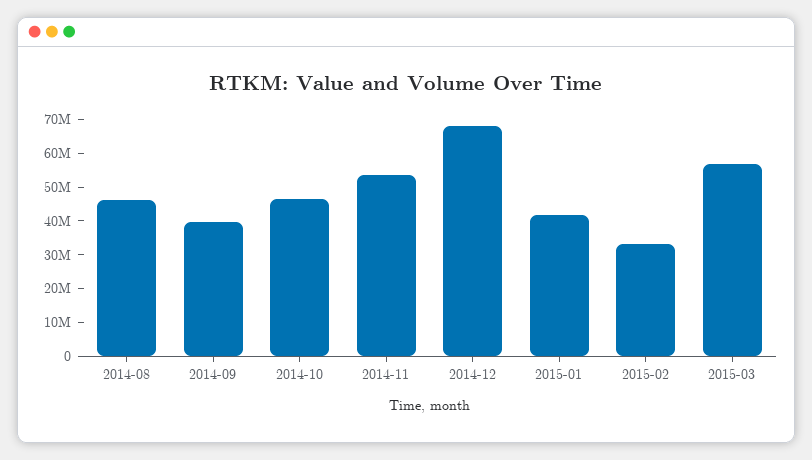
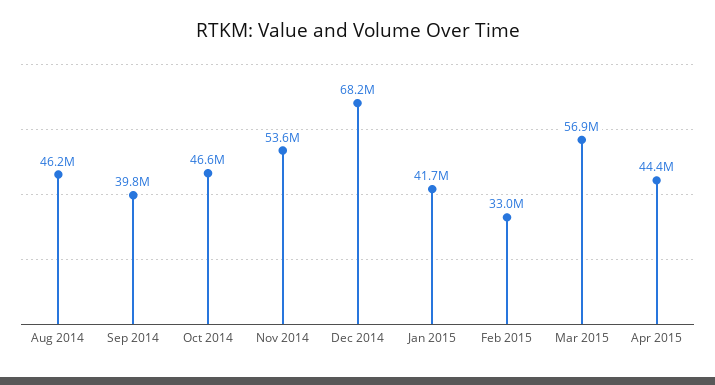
Apr 2015: none -> 44400000

